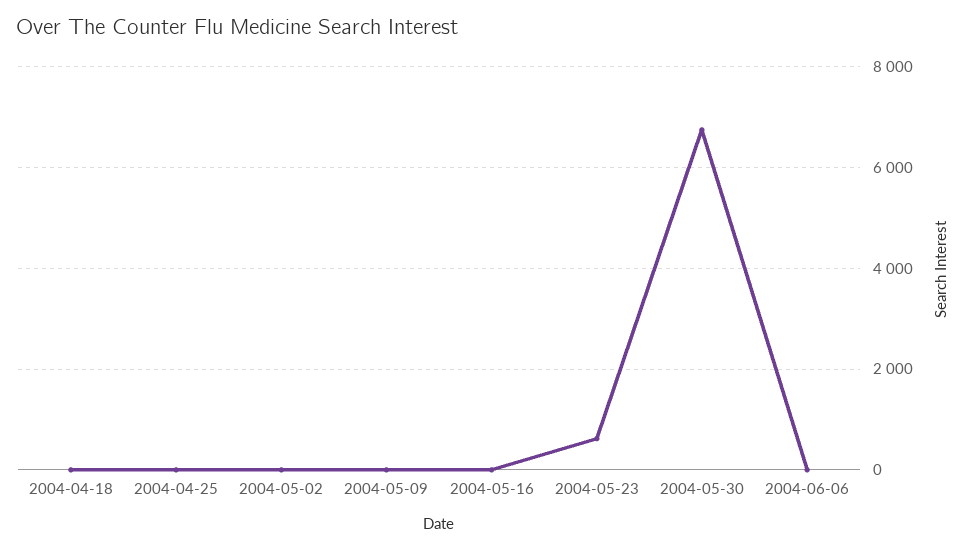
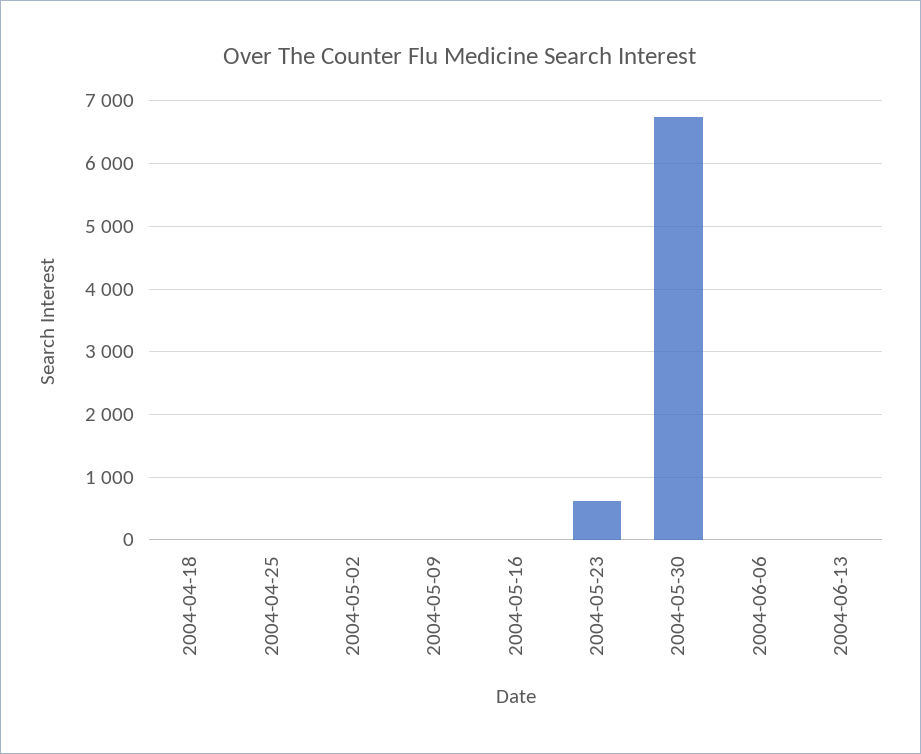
2004-06-13: none -> 0

